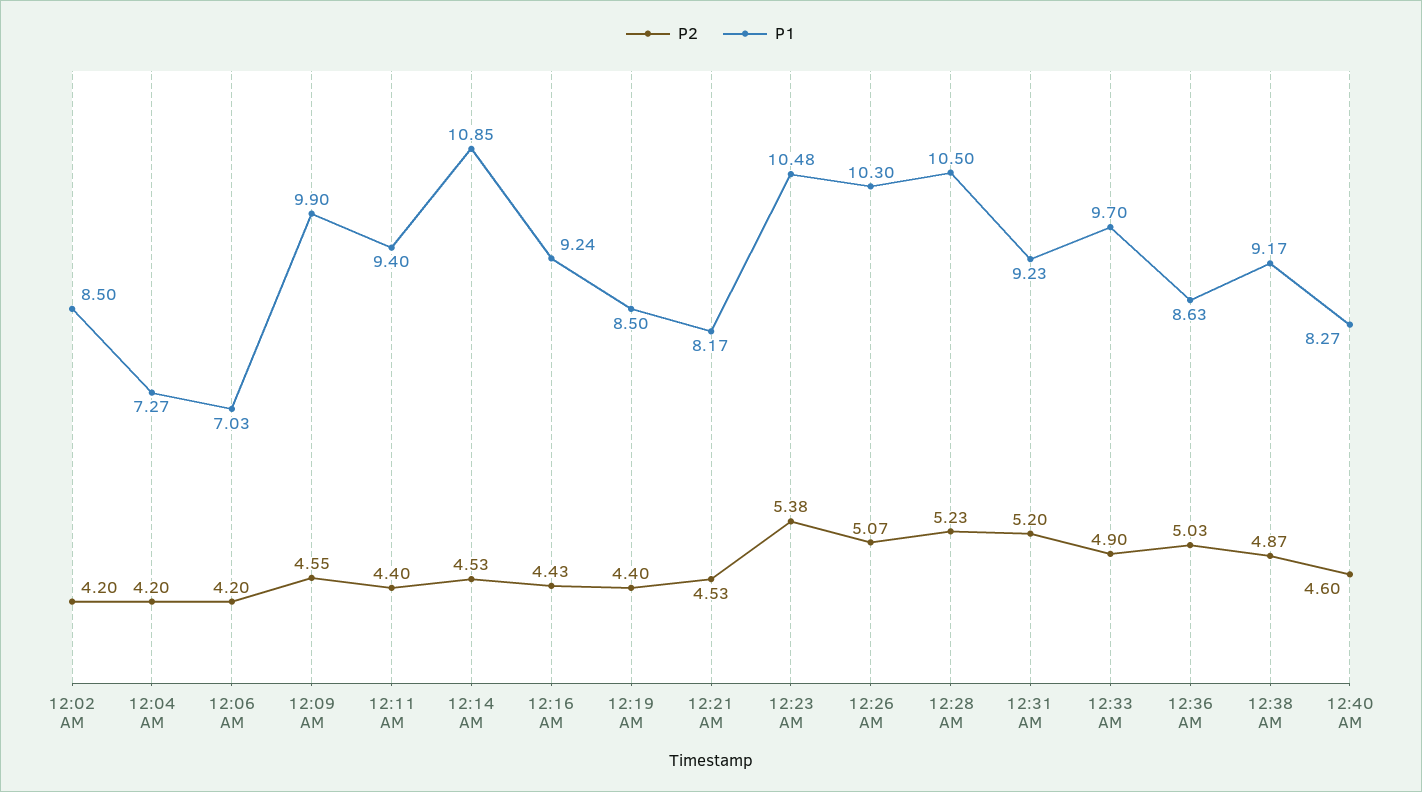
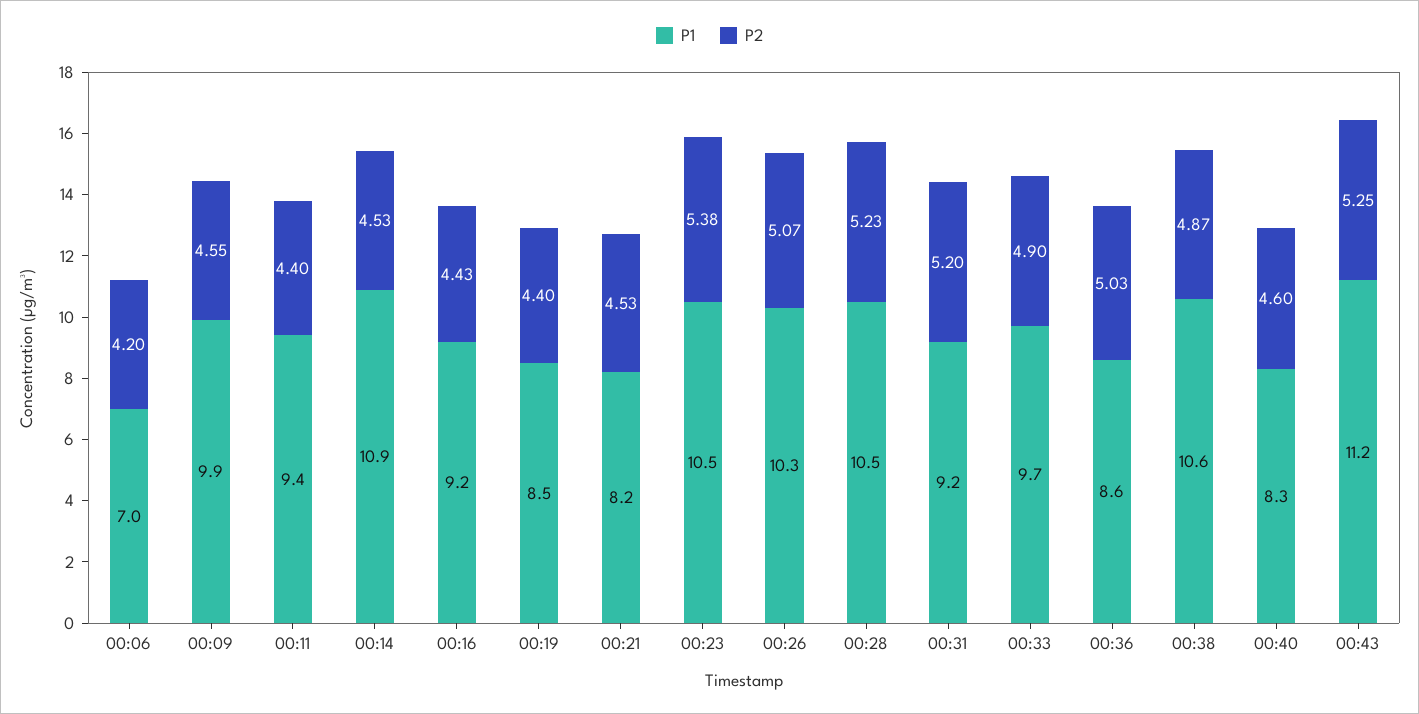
P2, 12:02 AM: 4.2 -> none
P1, 12:02 AM: 8.5 -> none
P2, 12:04 AM: 4.2 -> none
P1, 12:04 AM: 7.27 -> none
P1, 12:38 AM: 9.17 -> 10.6
P1, 00:43: none -> 11.2
P2, 00:43: none -> 5.25

